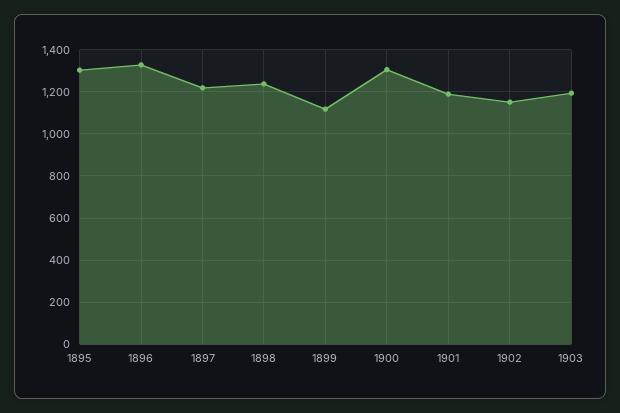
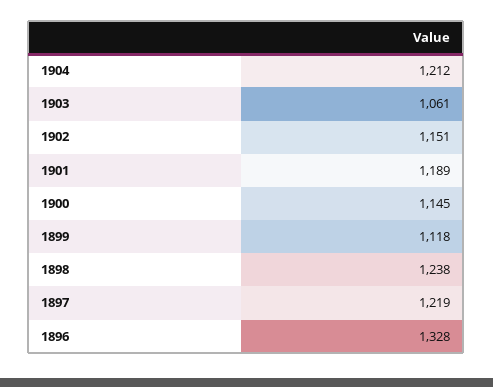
1895: 1300 -> none
1900: 1300 -> 1145
1903: 1200 -> 1061
1904: none -> 1212

